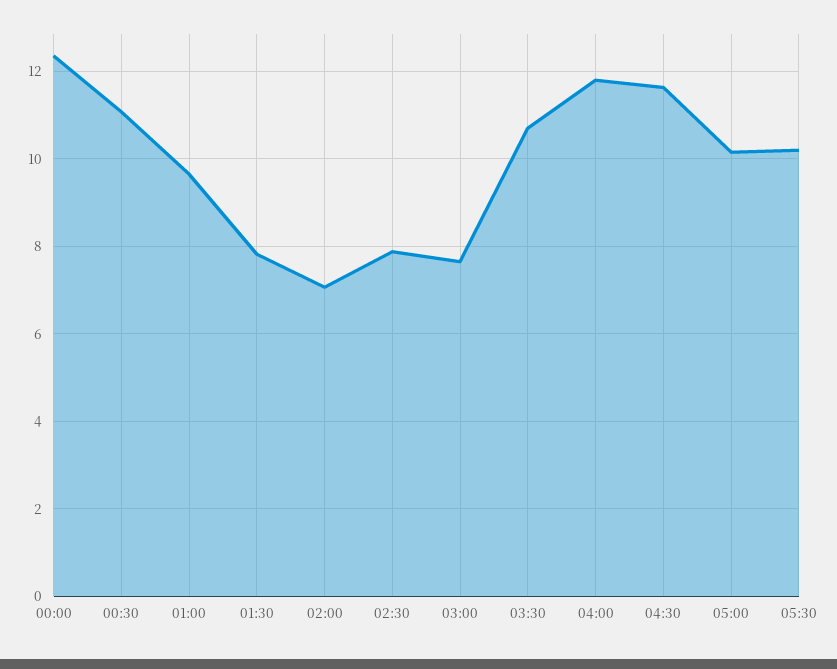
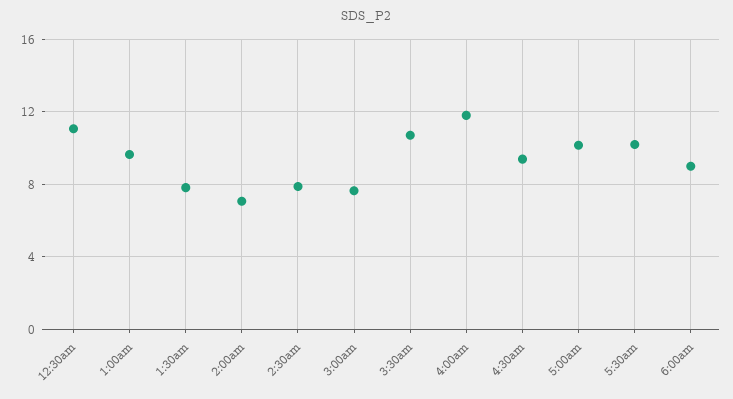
00:00: 12.4 -> none
04:30: 11.6 -> 9.5
6:00am: none -> 9

